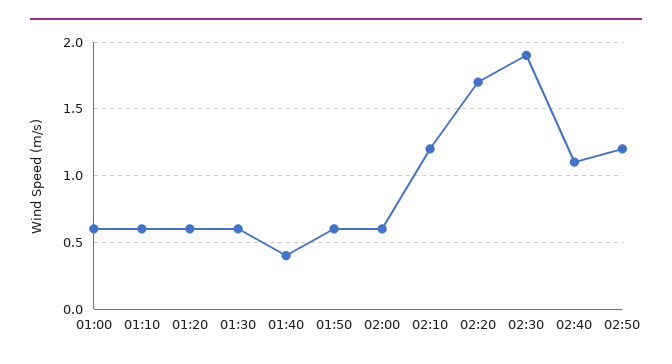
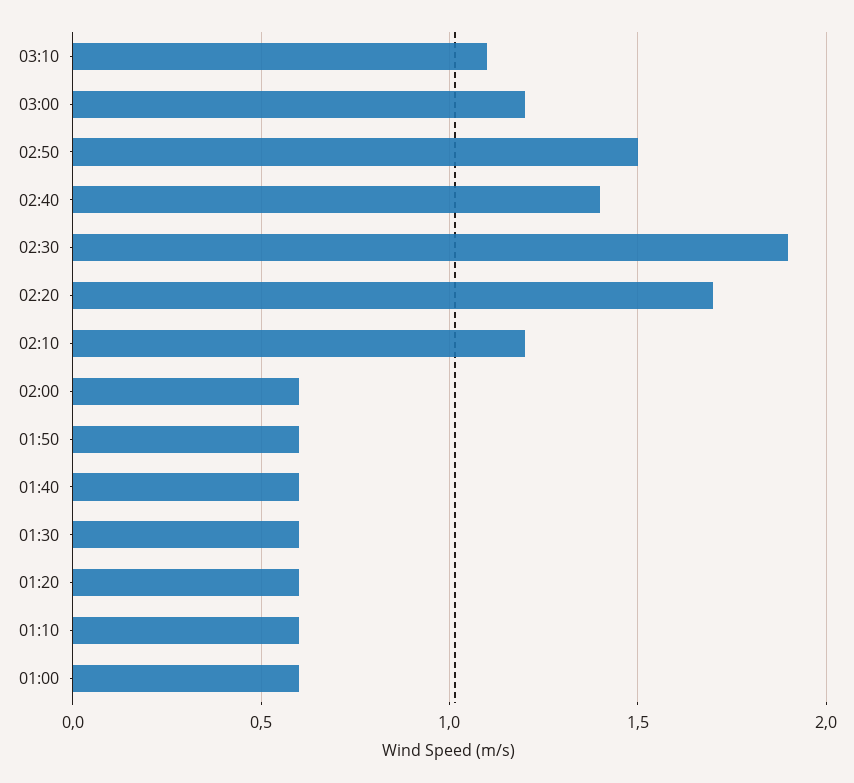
01:40: 0.4 -> 0.6
02:40: 1.1 -> 1.4
02:50: 1.2 -> 1.5
03:10: none -> 1.1
03:00: none -> 1.2

